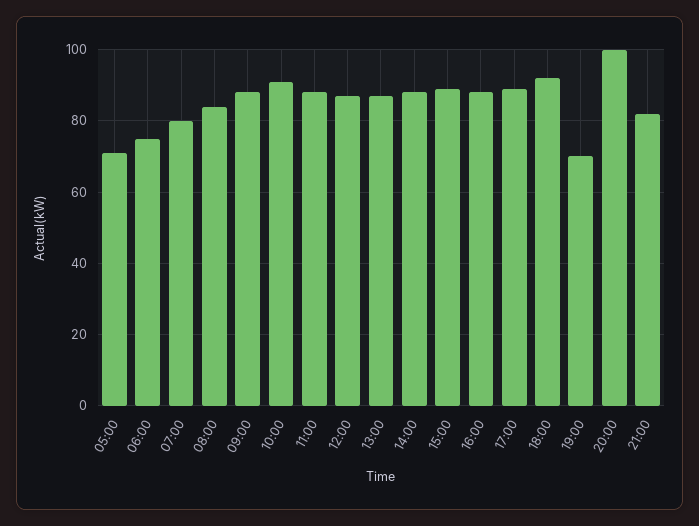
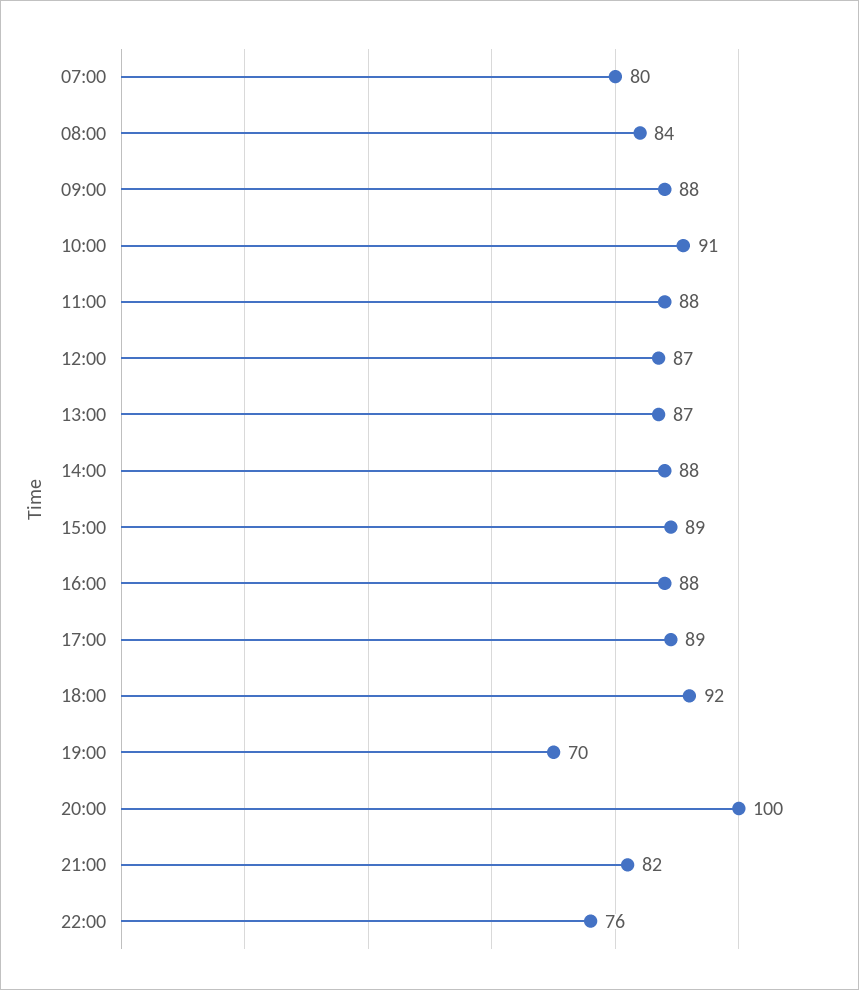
05:00: 70 -> none
06:00: 75 -> none
22:00: none -> 76

